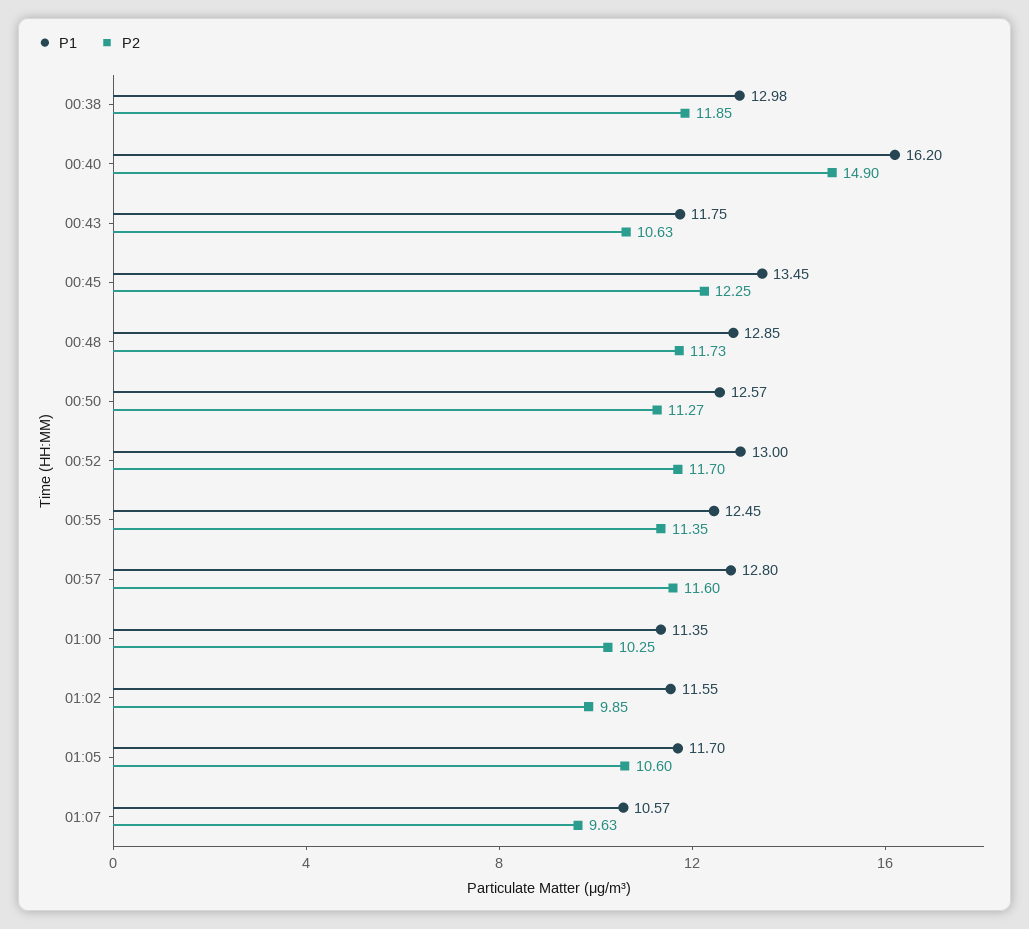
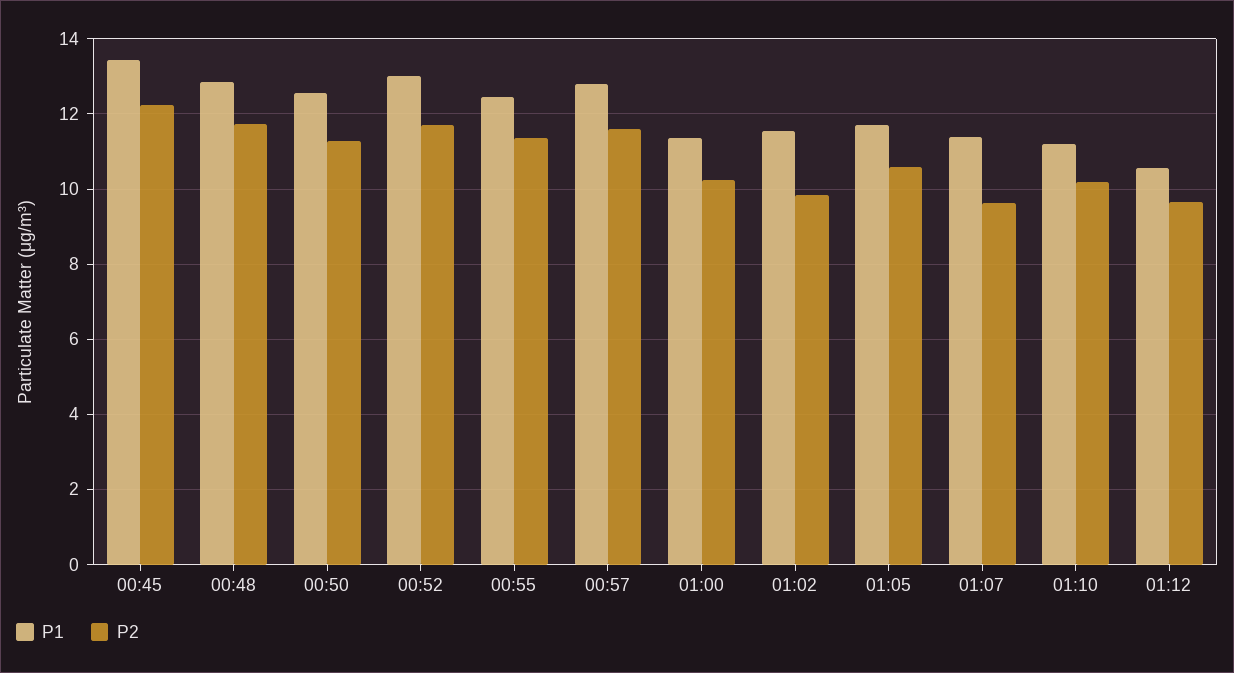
P1, 00:38: 12.98 -> none
P2, 00:38: 11.85 -> none
P1, 00:40: 16.2 -> none
P2, 00:40: 14.9 -> none
P1, 00:43: 11.75 -> none
P2, 00:43: 10.63 -> none
P1, 01:07: 10.57 -> 11.4
P1, 01:10: none -> 11.2
P2, 01:10: none -> 10.2
P1, 01:12: none -> 10.6
P2, 01:12: none -> 9.6

